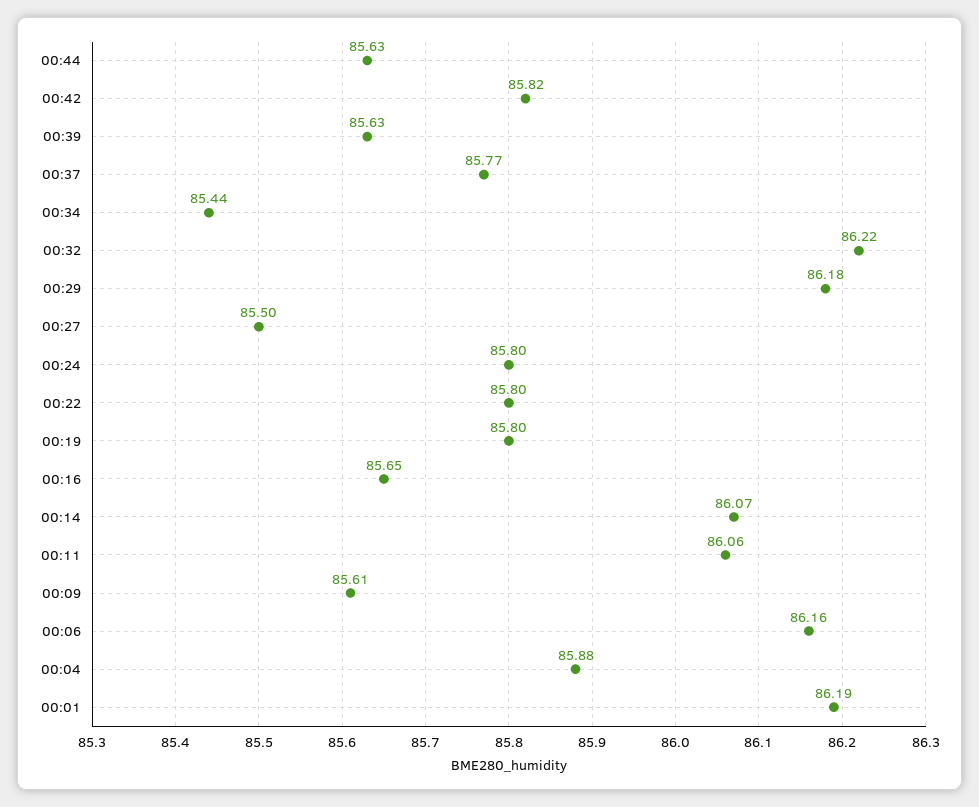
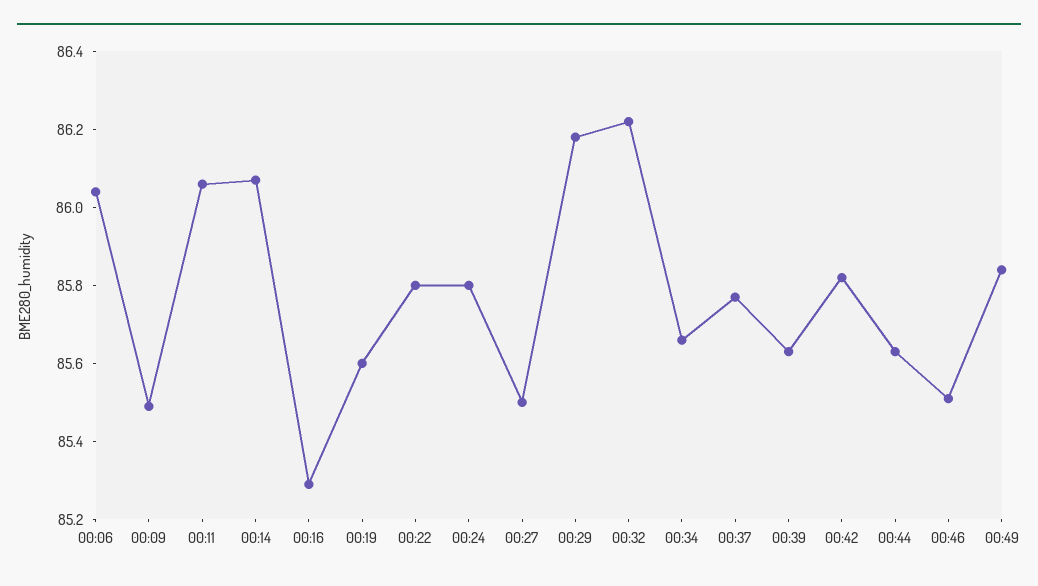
00:34: 85.44 -> 85.65
00:19: 85.8 -> 85.6
00:16: 85.65 -> 85.3
00:09: 85.61 -> 85.5
00:06: 86.16 -> 86.05
00:04: 85.88 -> none
00:01: 86.19 -> none
00:46: none -> 85.5
00:49: none -> 85.85

